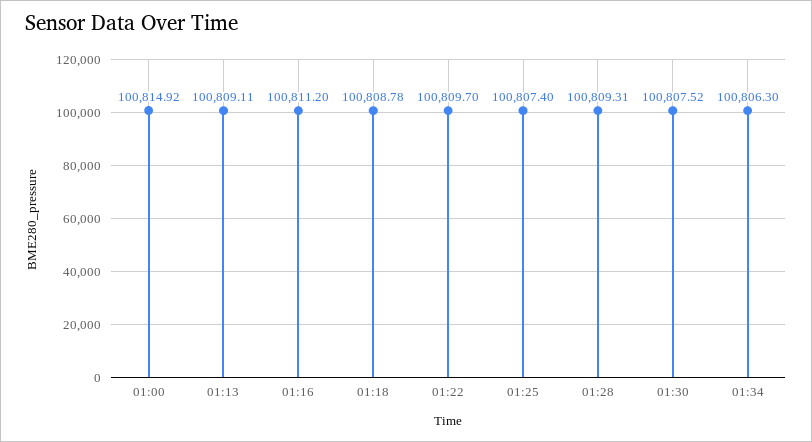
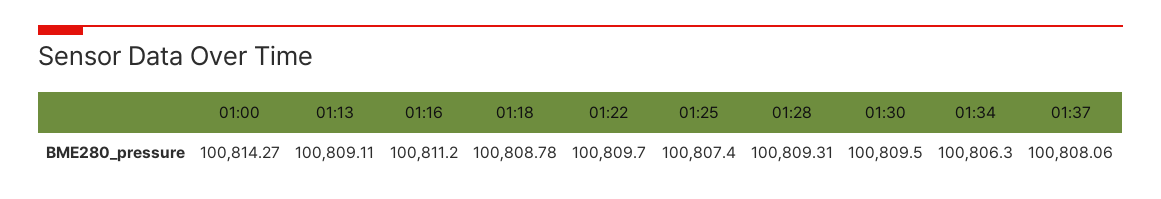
01:00: 100814.92 -> 100814.27
01:30: 100807.52 -> 100809.5
01:37: none -> 100808.06

